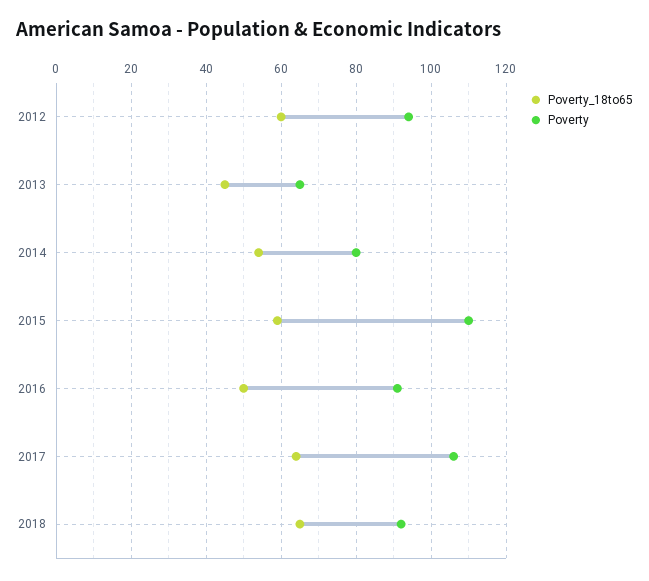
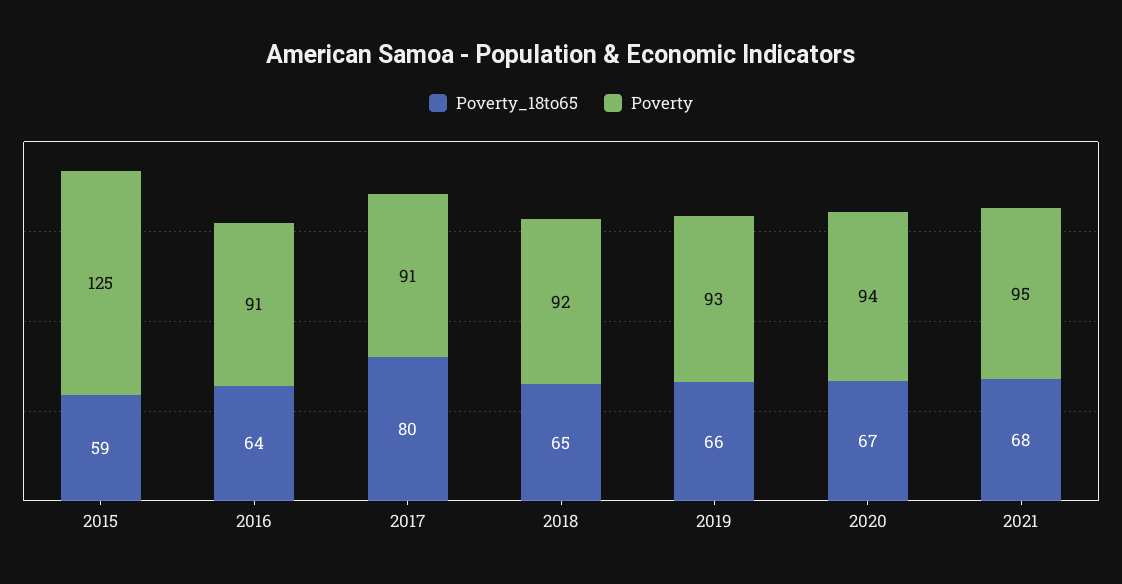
Poverty_18to65, 2012: 60 -> none
Poverty, 2012: 95 -> none
Poverty_18to65, 2013: 45 -> none
Poverty, 2013: 65 -> none
Poverty_18to65, 2014: 55 -> none
Poverty, 2014: 80 -> none
Poverty, 2015: 110 -> 125
Poverty_18to65, 2016: 50 -> 64
Poverty_18to65, 2017: 65 -> 80
Poverty, 2017: 105 -> 91
Poverty_18to65, 2019: none -> 66
Poverty, 2019: none -> 93
Poverty_18to65, 2020: none -> 67
Poverty, 2020: none -> 94
Poverty_18to65, 2021: none -> 68
Poverty, 2021: none -> 95

